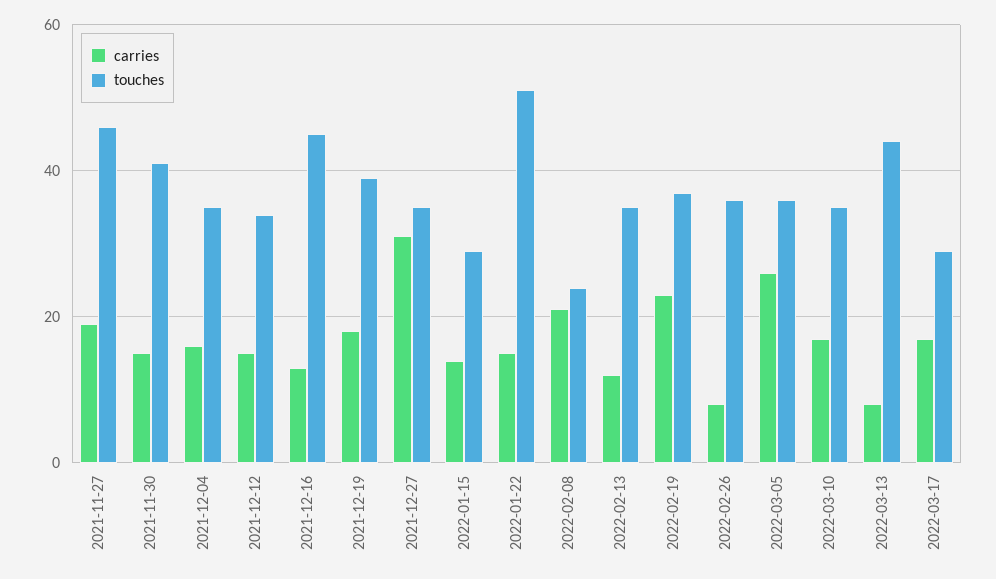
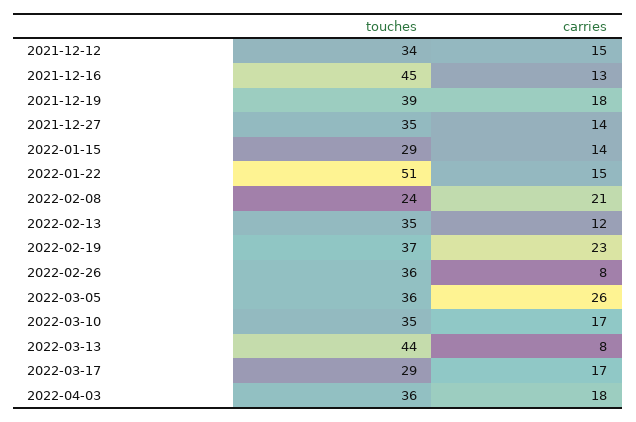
carries, 2021-11-27: 20 -> none
touches, 2021-11-27: 45 -> none
carries, 2021-11-30: 15 -> none
touches, 2021-11-30: 40 -> none
carries, 2021-12-04: 15 -> none
touches, 2021-12-04: 35 -> none
carries, 2021-12-27: 30 -> 14
touches, 2022-04-03: none -> 36
carries, 2022-04-03: none -> 18

